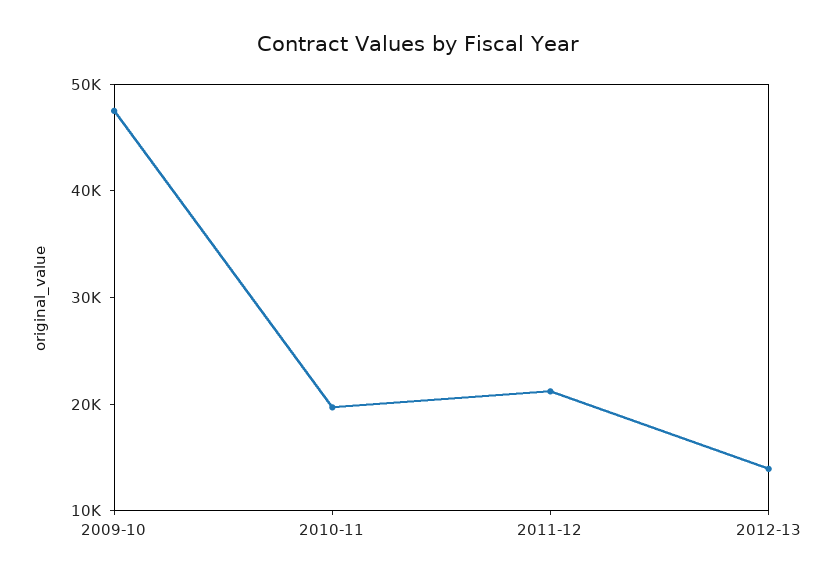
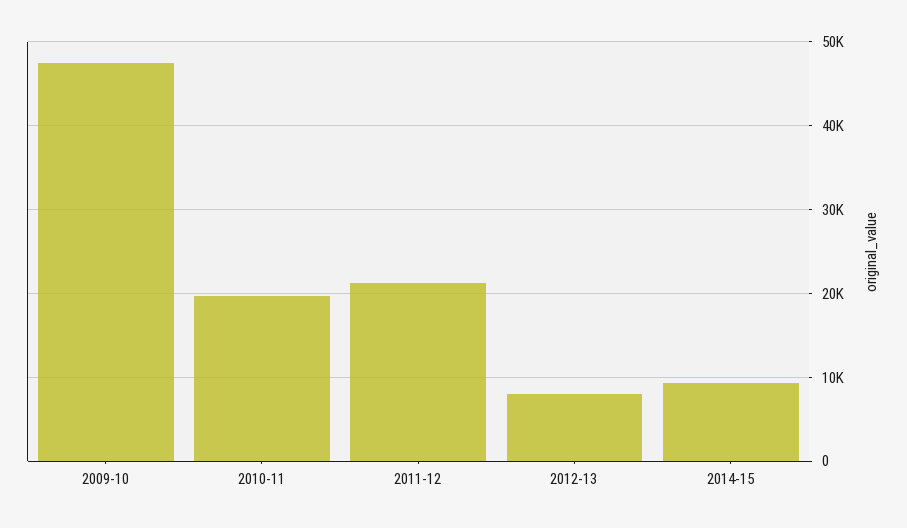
2012-13: 14000 -> 8000
2014-15: none -> 9000

